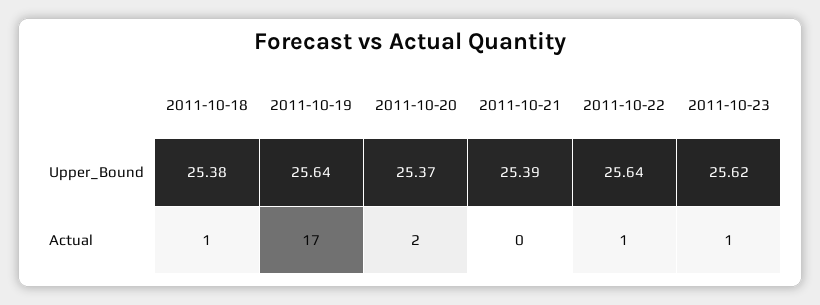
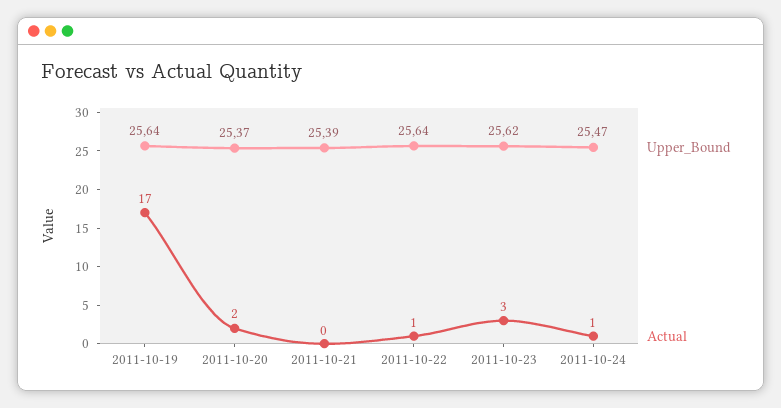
Upper_Bound, 2011-10-18: 25.38 -> none
Actual, 2011-10-18: 1 -> none
Actual, 2011-10-23: 1 -> 3
Upper_Bound, 2011-10-24: none -> 25.47
Actual, 2011-10-24: none -> 1

